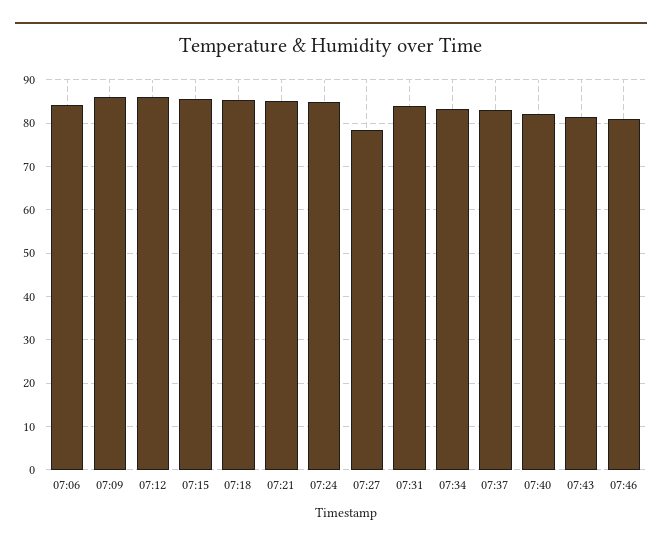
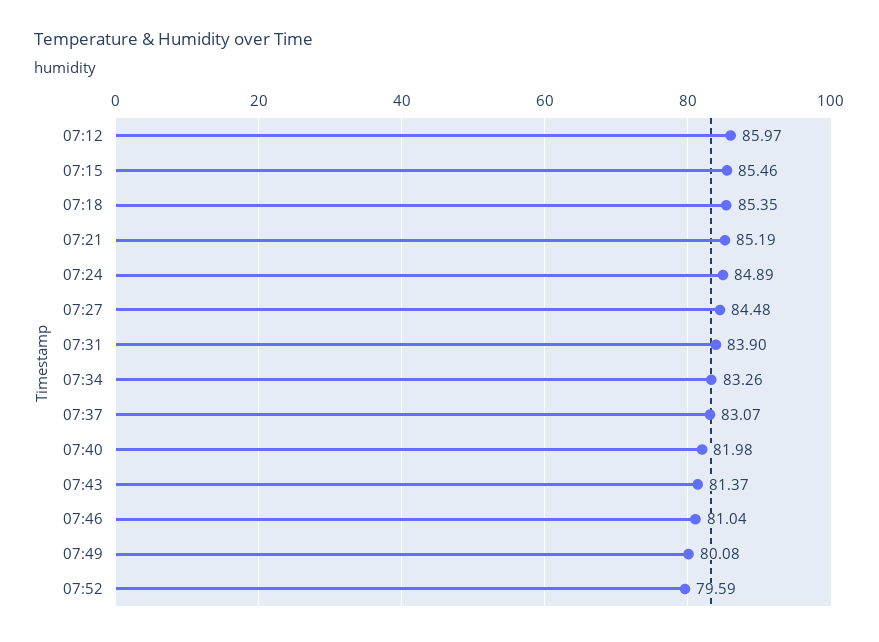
07:06: 84 -> none
07:09: 86 -> none
07:27: 78 -> 84.48
07:49: none -> 80.08
07:52: none -> 79.59

